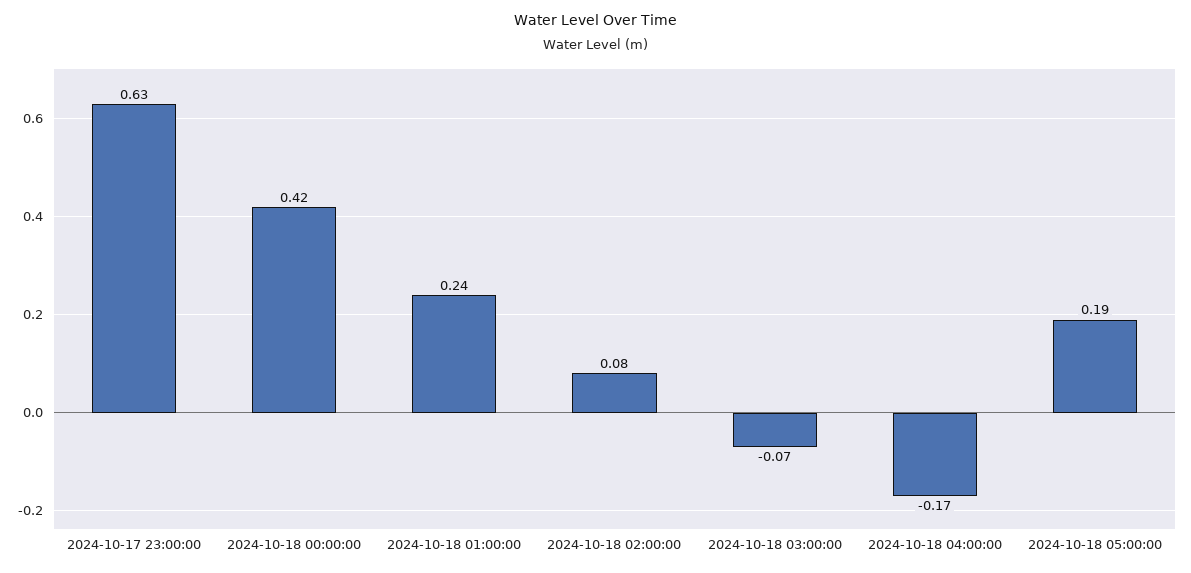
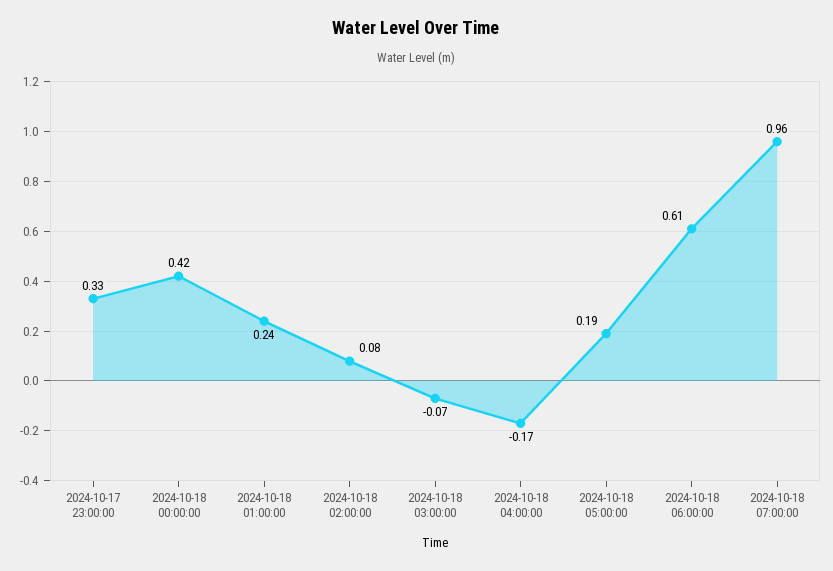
2024-10-17 23:00:00: 0.63 -> 0.33
2024-10-18 06:00:00: none -> 0.61
2024-10-18 07:00:00: none -> 0.96

